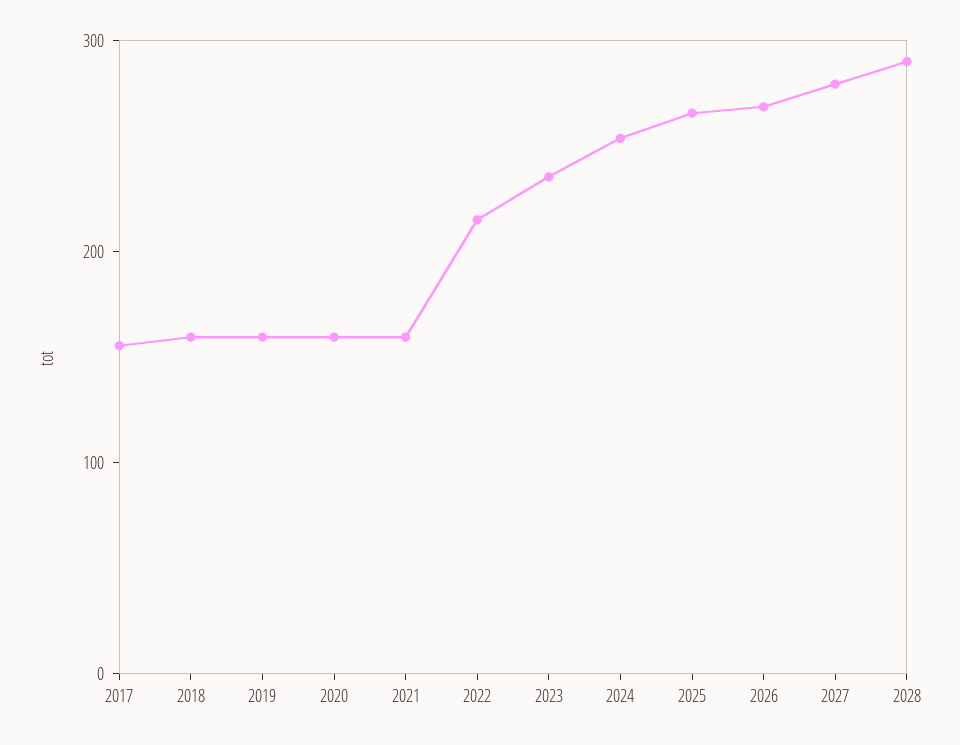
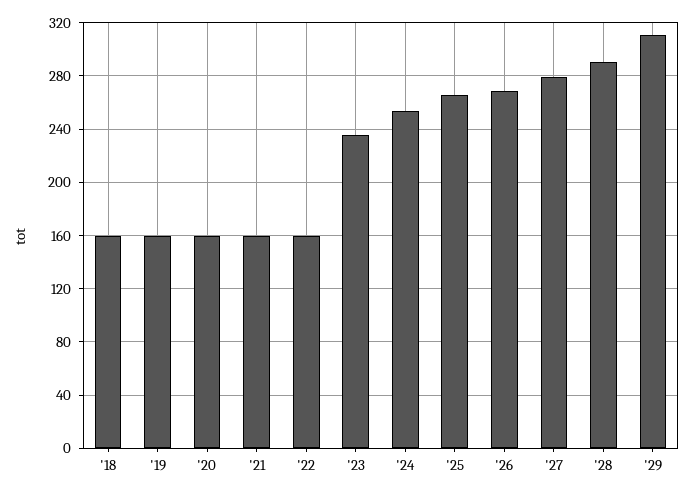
2017: 160 -> none
2022: 220 -> 160
'29: none -> 310

